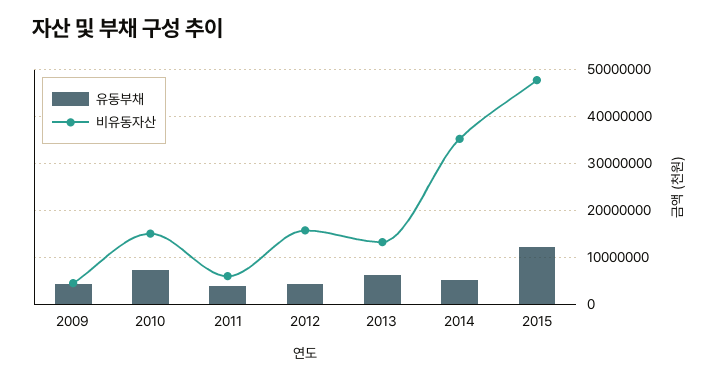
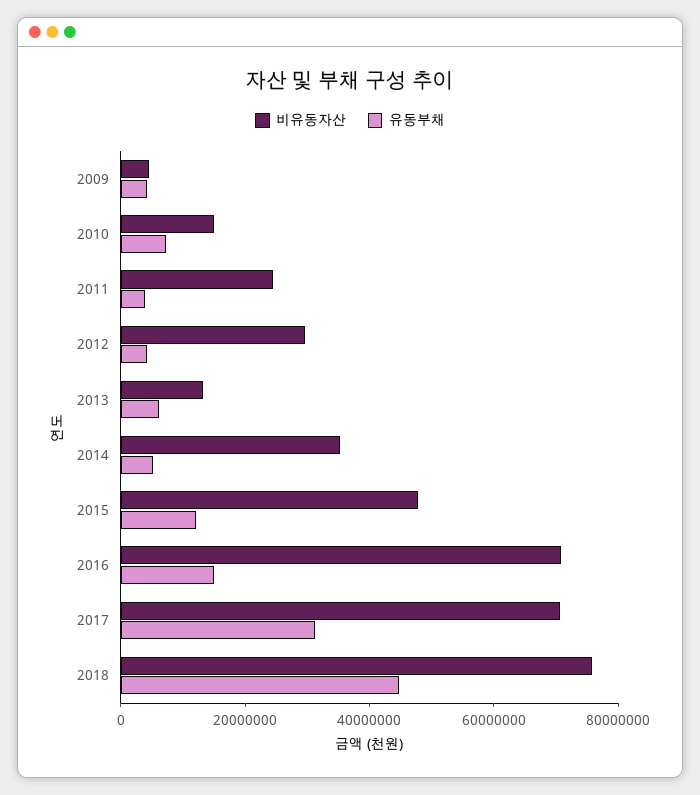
비유동자산, 2011: 6000000 -> 25000000
비유동자산, 2012: 16000000 -> 30000000
비유동자산, 2016: none -> 70000000
유동부채, 2016: none -> 15000000
비유동자산, 2017: none -> 70000000
유동부채, 2017: none -> 30000000
비유동자산, 2018: none -> 75000000
유동부채, 2018: none -> 45000000

